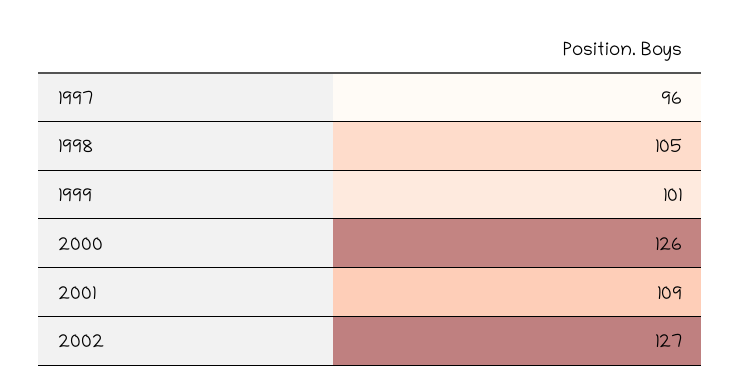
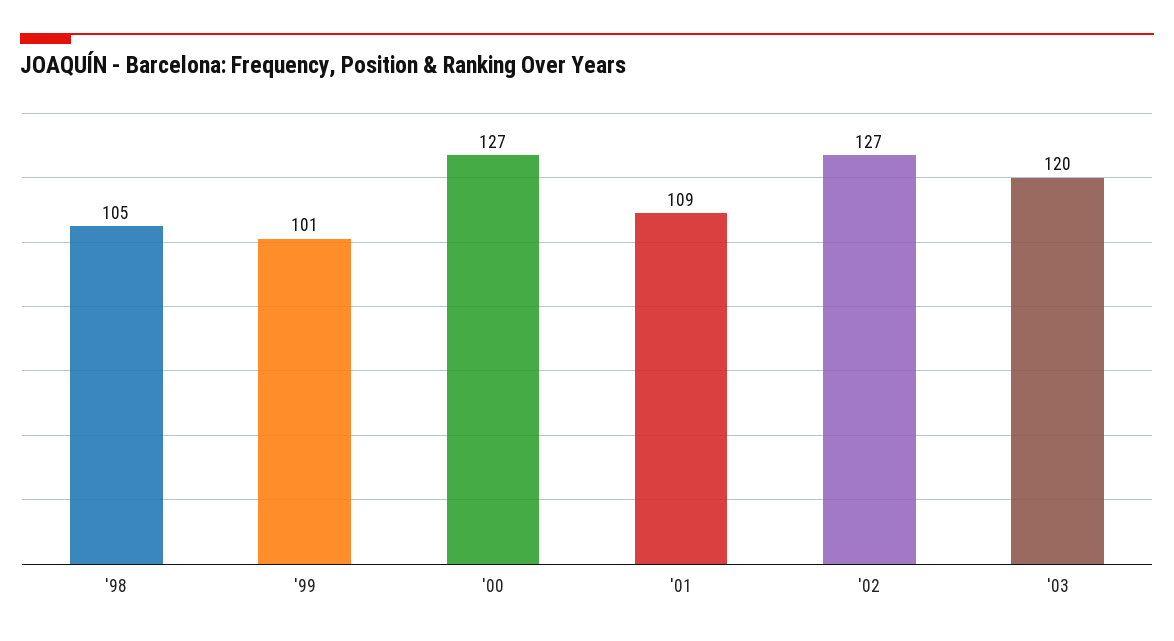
1997: 96 -> none
2000: 126 -> 127
'03: none -> 120

